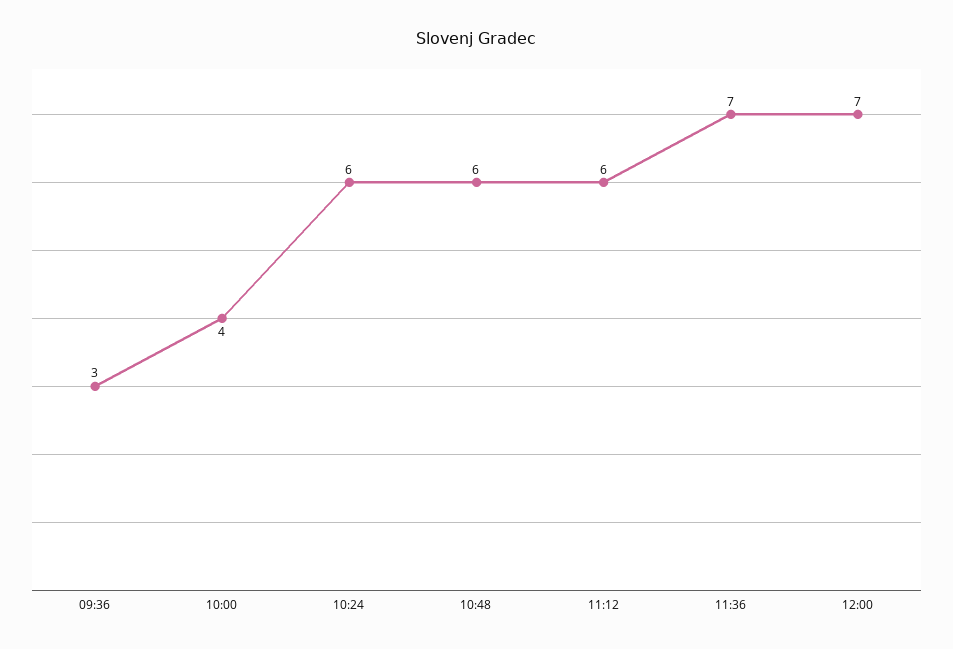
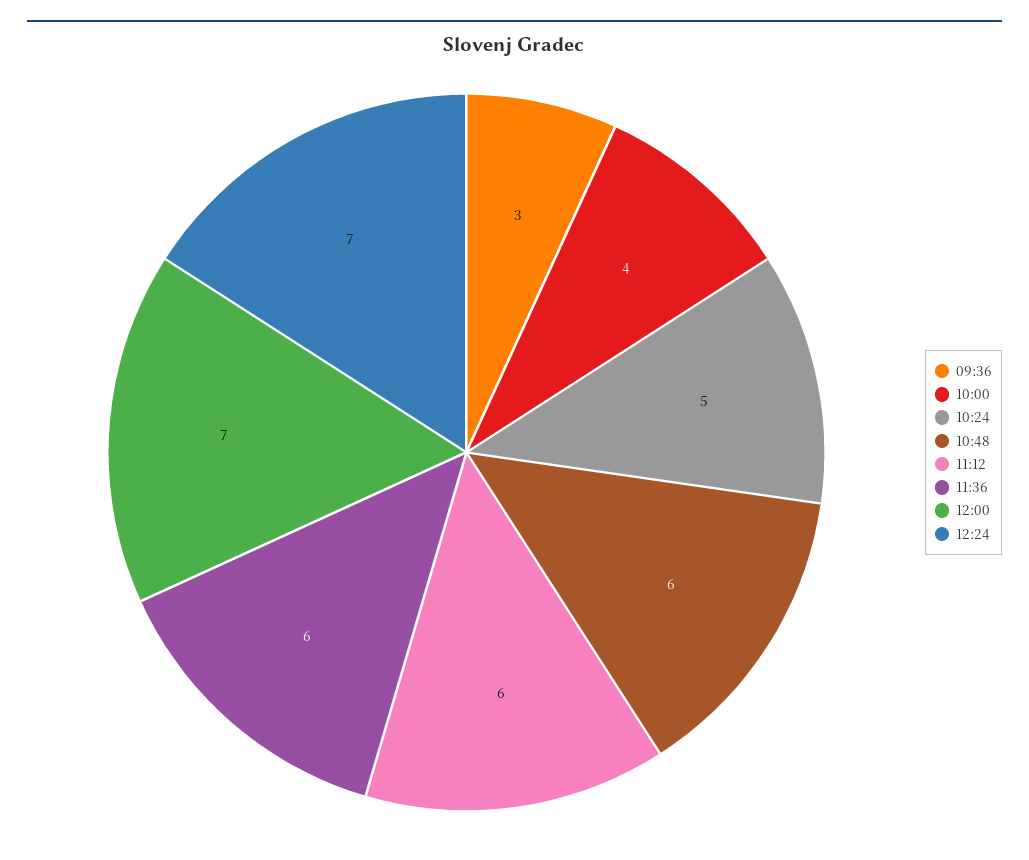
10:24: 6 -> 5
11:36: 7 -> 6
12:24: none -> 7

